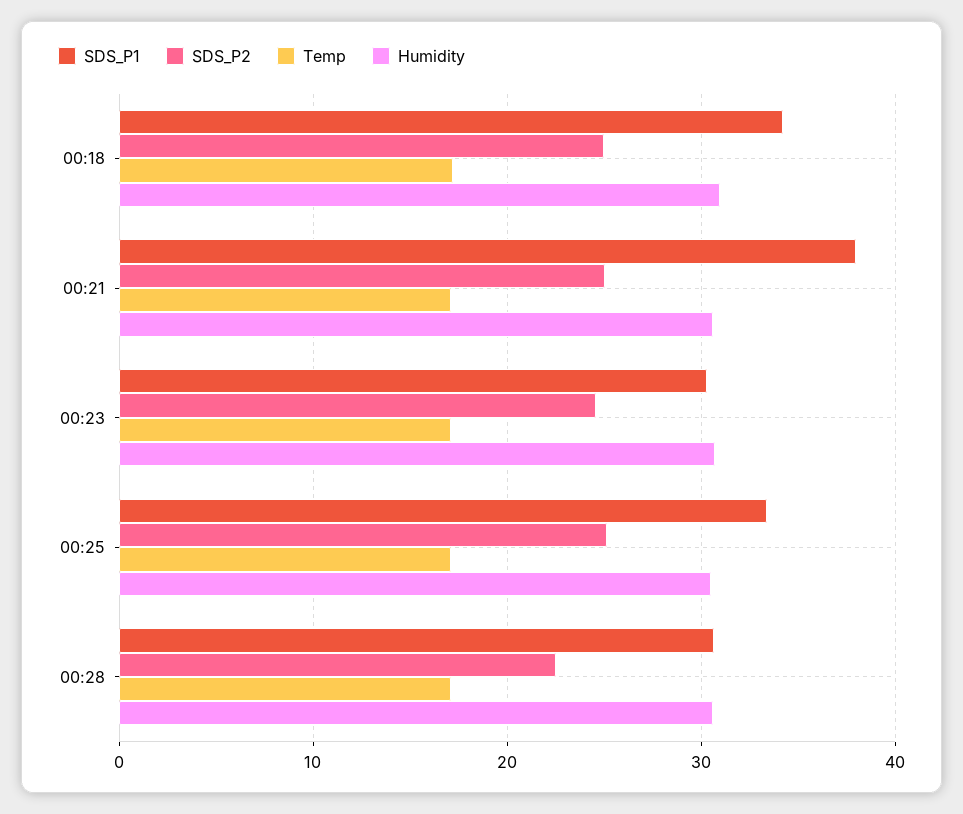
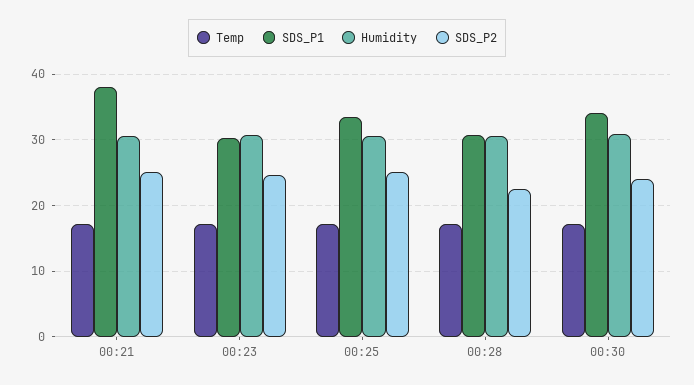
SDS_P1, 00:18: 34 -> none
SDS_P2, 00:18: 25 -> none
Temp, 00:18: 17 -> none
Humidity, 00:18: 31 -> none
Temp, 00:30: none -> 17
SDS_P1, 00:30: none -> 34
Humidity, 00:30: none -> 31
SDS_P2, 00:30: none -> 24

